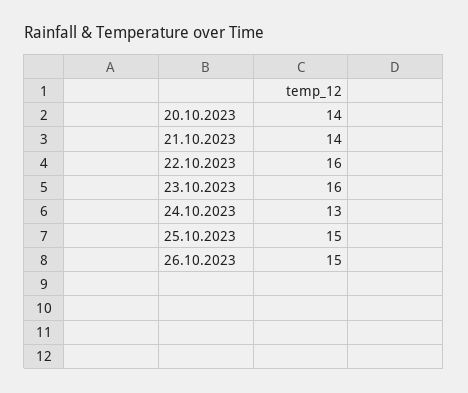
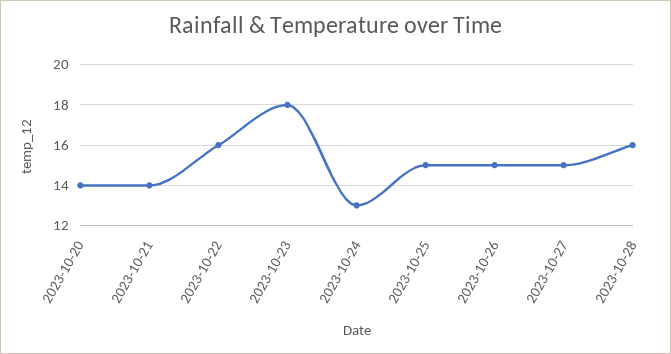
23.10.2023: 16 -> 18
2023-10-27: none -> 15
2023-10-28: none -> 16

